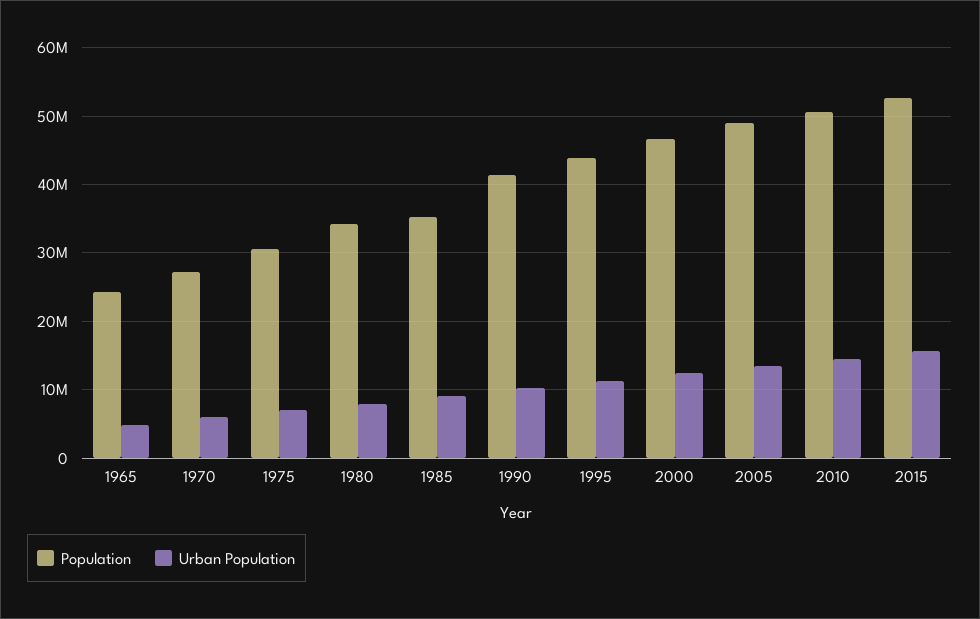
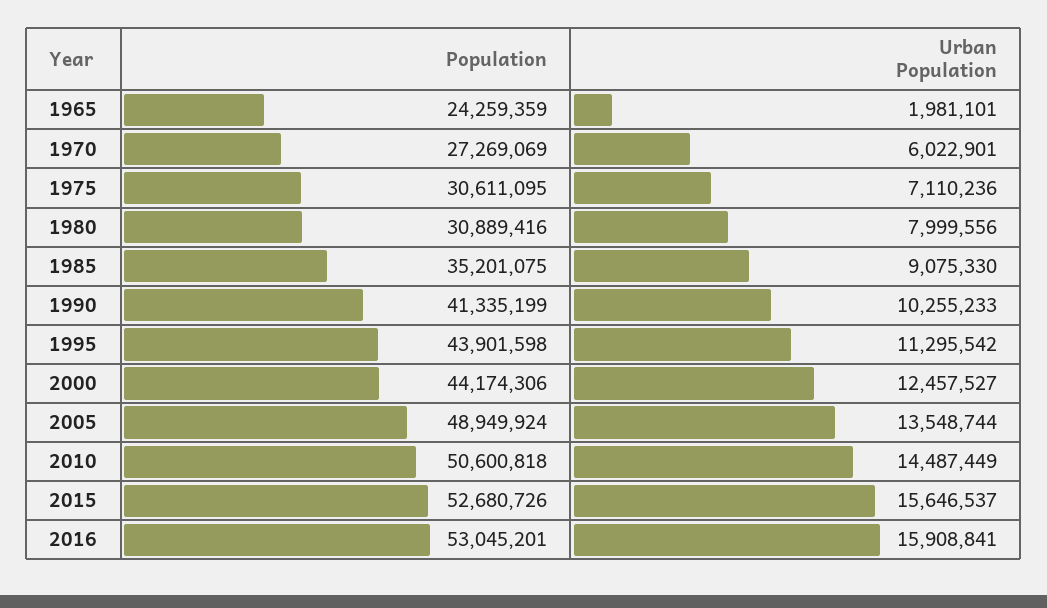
Urban Population, 1965: 5000000 -> 1981101
Population, 1980: 34000000 -> 30889416
Population, 2000: 47000000 -> 44174306
Population, 2016: none -> 53045201
Urban Population, 2016: none -> 15908841

